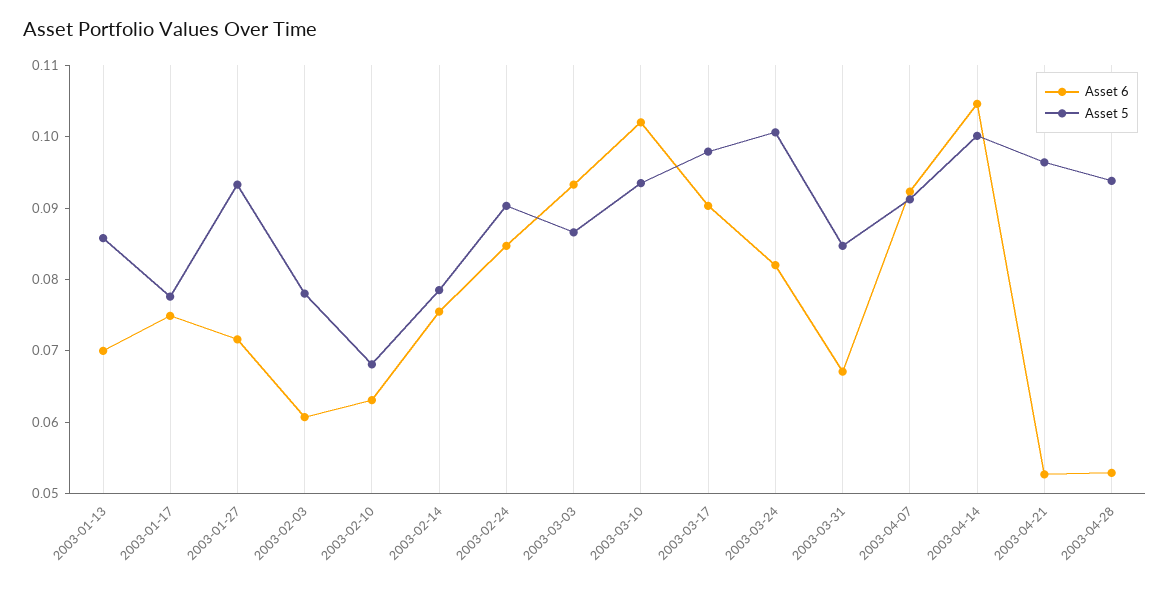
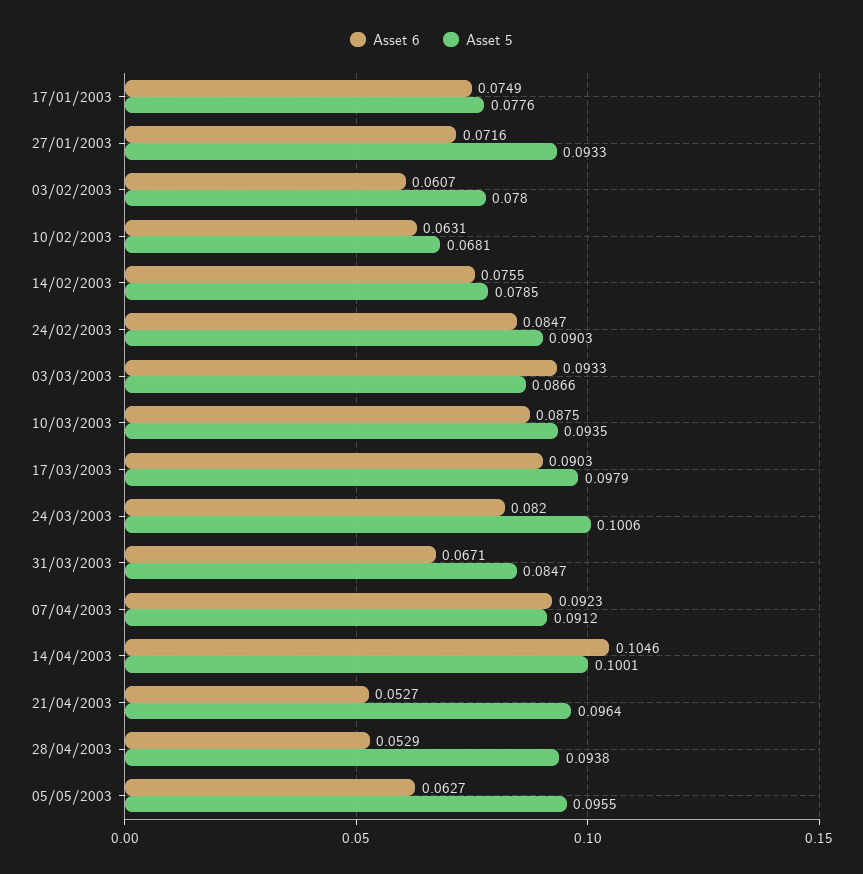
Asset 6, 2003-01-13: 0.07 -> none
Asset 5, 2003-01-13: 0.086 -> none
Asset 6, 2003-03-10: 0.102 -> 0.0875
Asset 6, 05/05/2003: none -> 0.0627
Asset 5, 05/05/2003: none -> 0.0955

